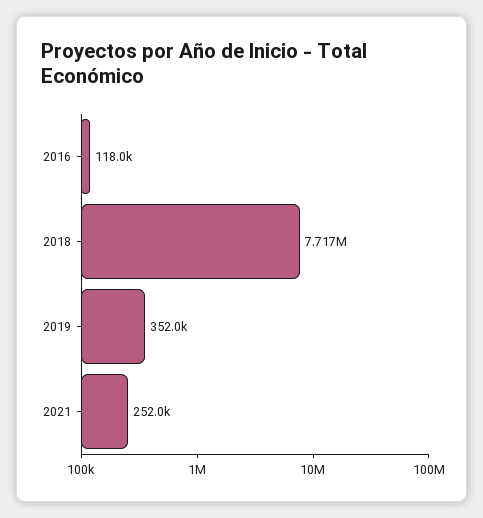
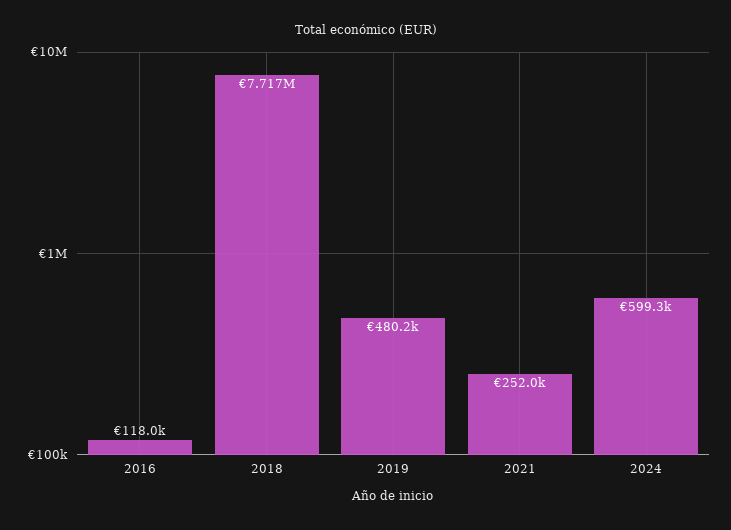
2019: 352000 -> 480200
2024: none -> 599300

